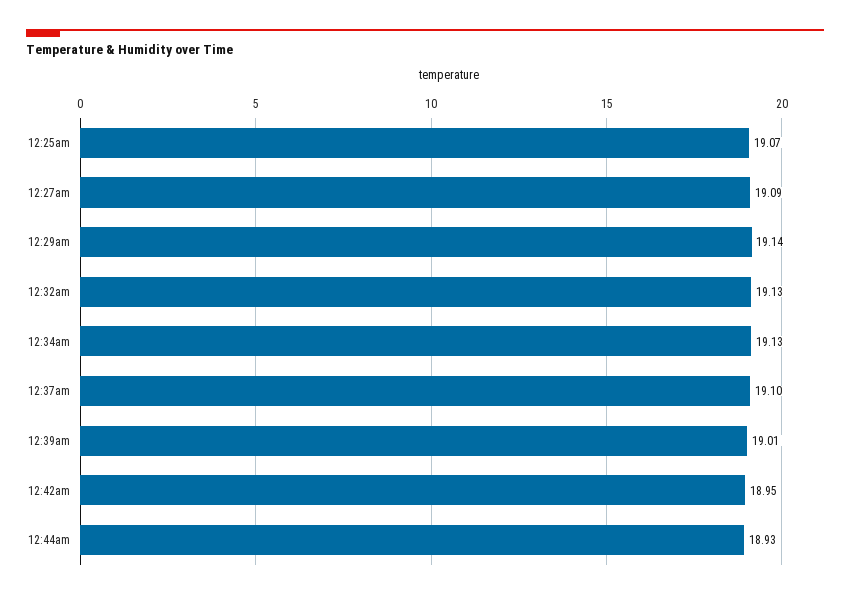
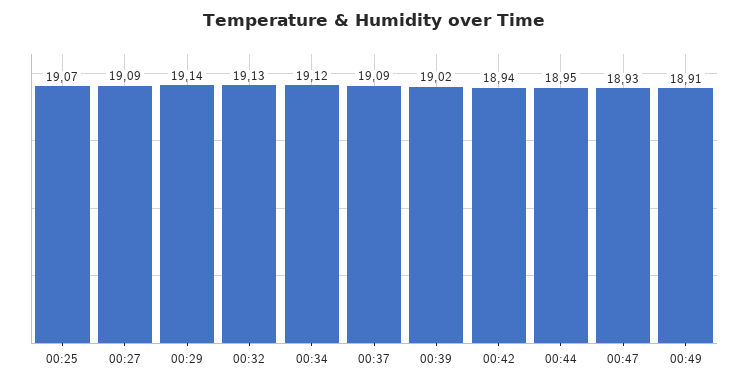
12:34am: 19.13 -> 19.12
12:37am: 19.1 -> 19.09
12:39am: 19.01 -> 19.02
12:42am: 18.95 -> 18.94
12:44am: 18.93 -> 18.95
00:47: none -> 18.93
00:49: none -> 18.91

